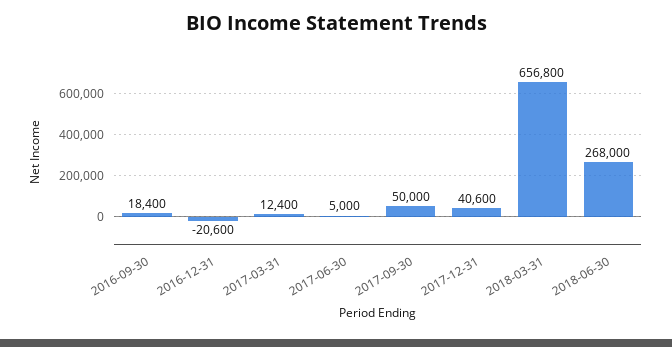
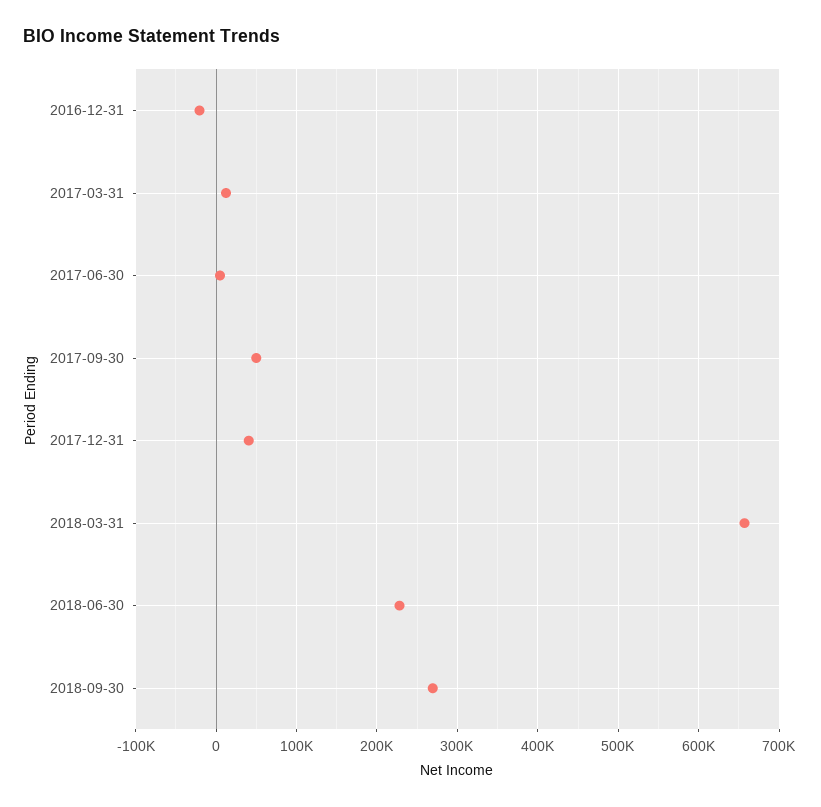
2016-09-30: 18400 -> none
2018-06-30: 268000 -> 230000
2018-09-30: none -> 270000

